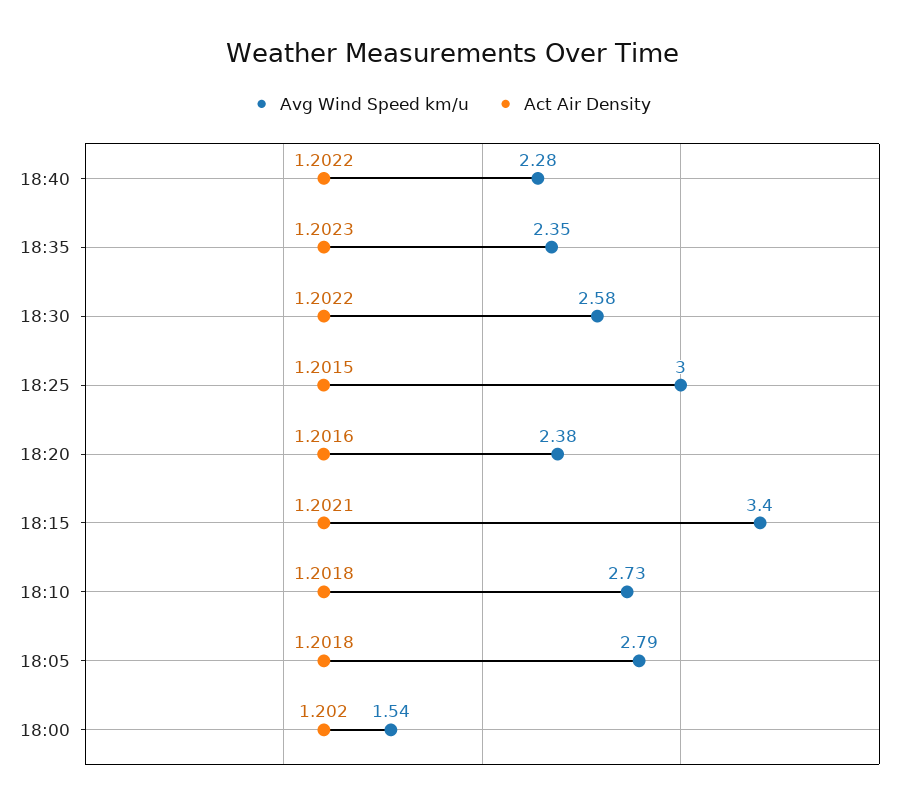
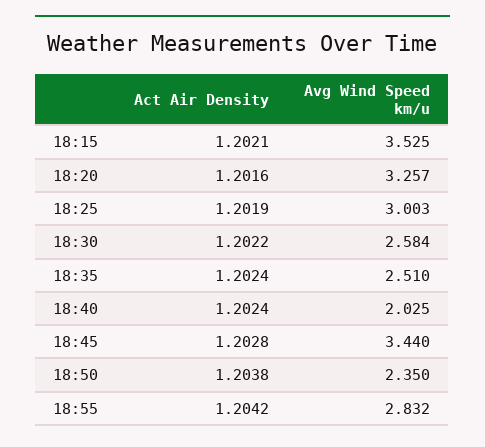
Avg Wind Speed km/u, 18:40: 2.28 -> 2.025
Act Air Density, 18:40: 1.2022 -> 1.2024
Avg Wind Speed km/u, 18:35: 2.35 -> 2.51
Act Air Density, 18:35: 1.2023 -> 1.2024
Act Air Density, 18:25: 1.2015 -> 1.2019
Avg Wind Speed km/u, 18:20: 2.38 -> 3.257
Avg Wind Speed km/u, 18:15: 3.4 -> 3.525
Avg Wind Speed km/u, 18:10: 2.73 -> none
Act Air Density, 18:10: 1.2018 -> none
Avg Wind Speed km/u, 18:05: 2.79 -> none
Act Air Density, 18:05: 1.2018 -> none
Avg Wind Speed km/u, 18:00: 1.54 -> none
Act Air Density, 18:00: 1.202 -> none
Act Air Density, 18:45: none -> 1.2028
Avg Wind Speed km/u, 18:45: none -> 3.44
Act Air Density, 18:50: none -> 1.2038
Avg Wind Speed km/u, 18:50: none -> 2.35
Act Air Density, 18:55: none -> 1.2042
Avg Wind Speed km/u, 18:55: none -> 2.832

